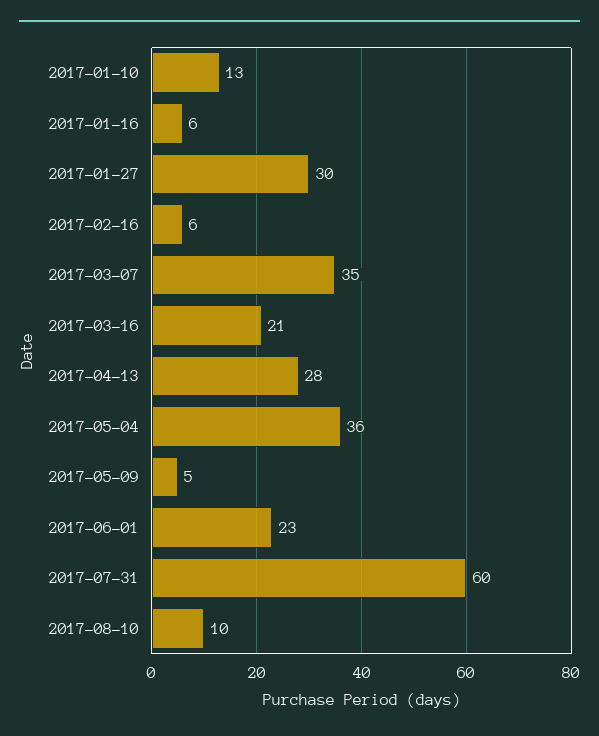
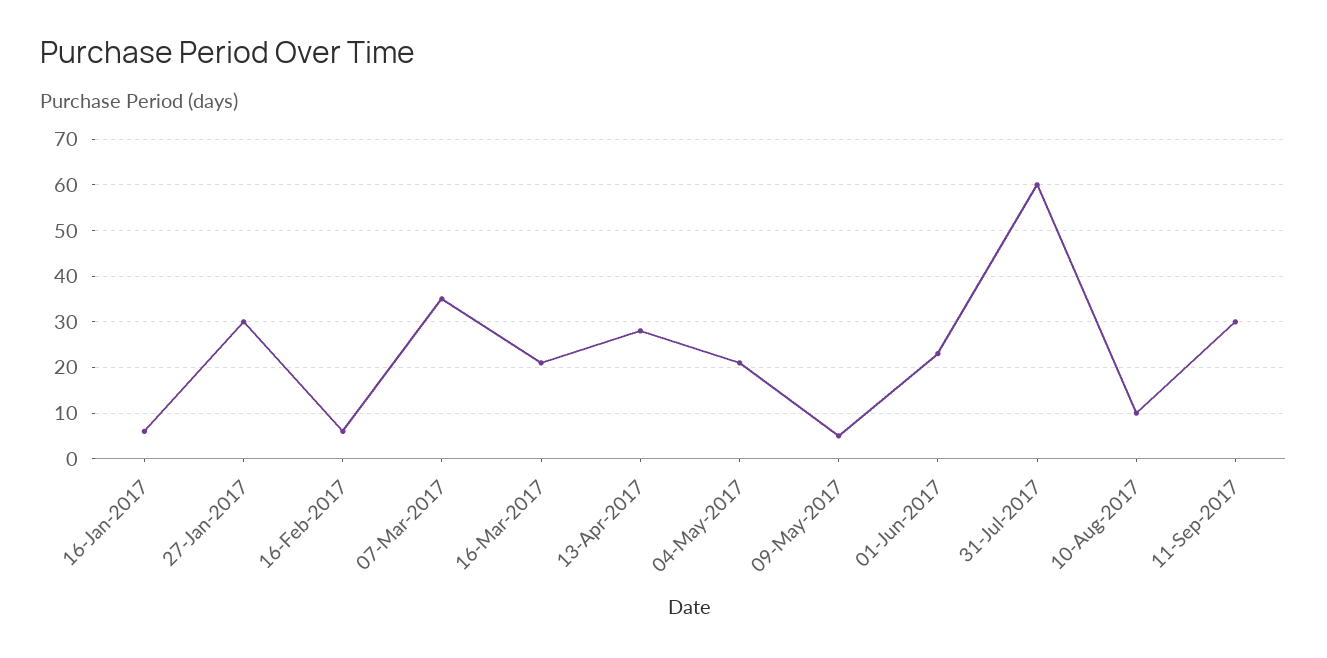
2017-01-10: 13 -> none
2017-05-04: 36 -> 20
11-Sep-2017: none -> 30

